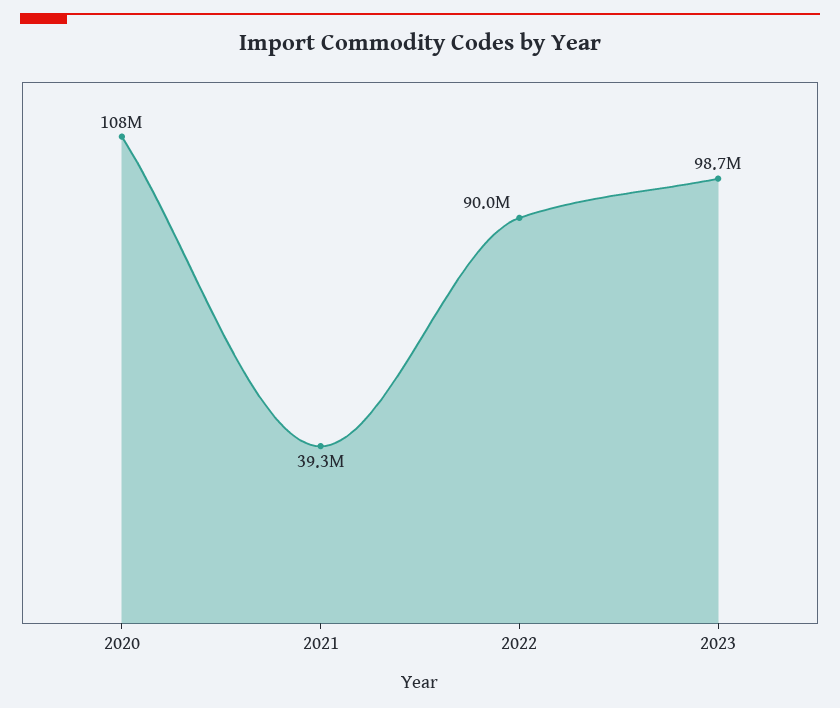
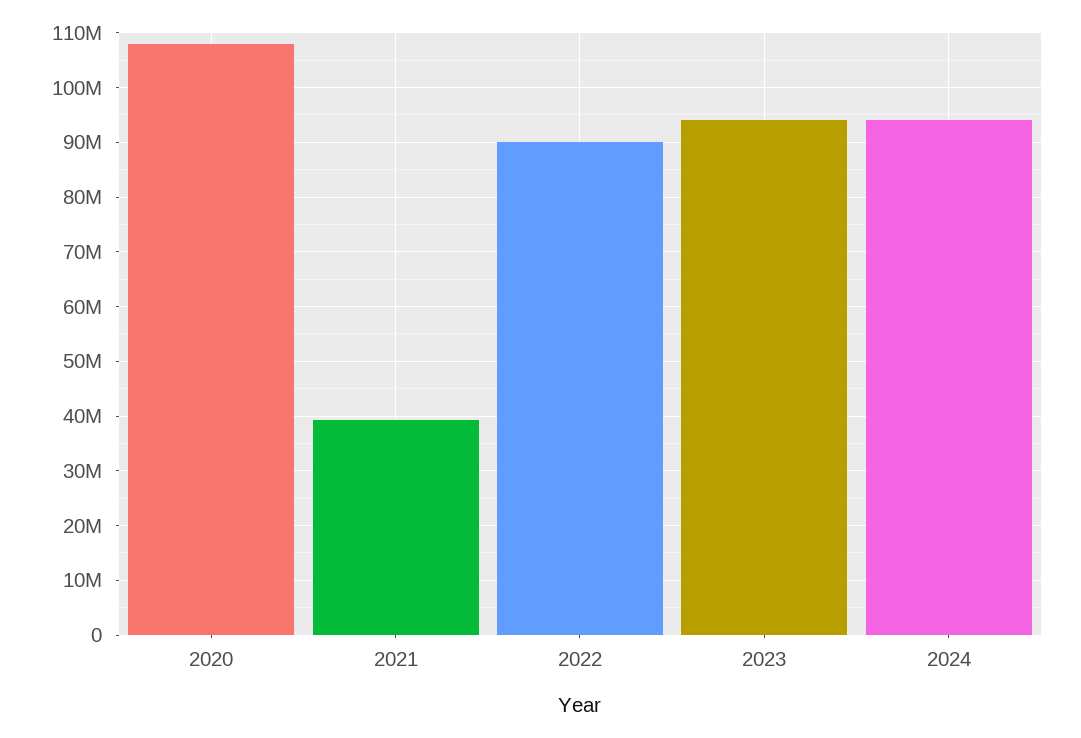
2023: 98700000 -> 94000000
2024: none -> 94000000

